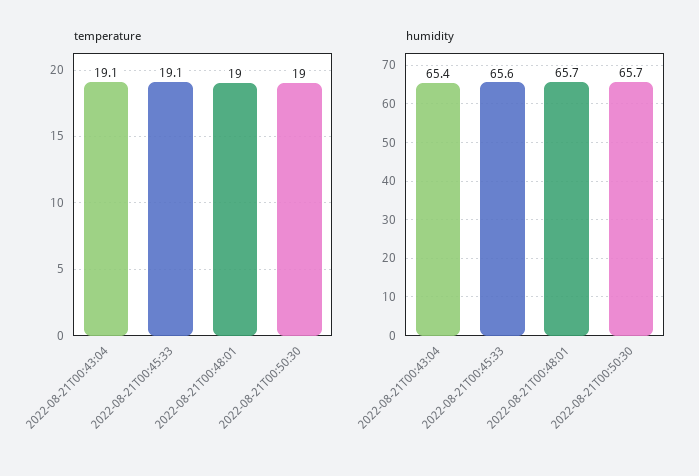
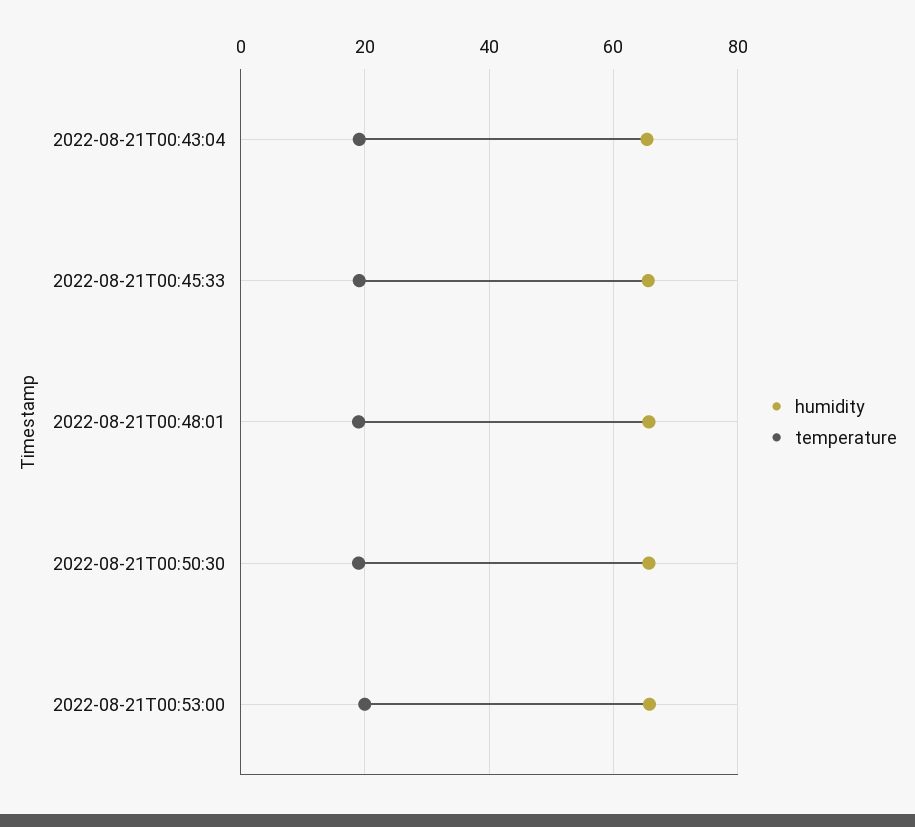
humidity, 2022-08-21T00:53:00: none -> 66
temperature, 2022-08-21T00:53:00: none -> 20

